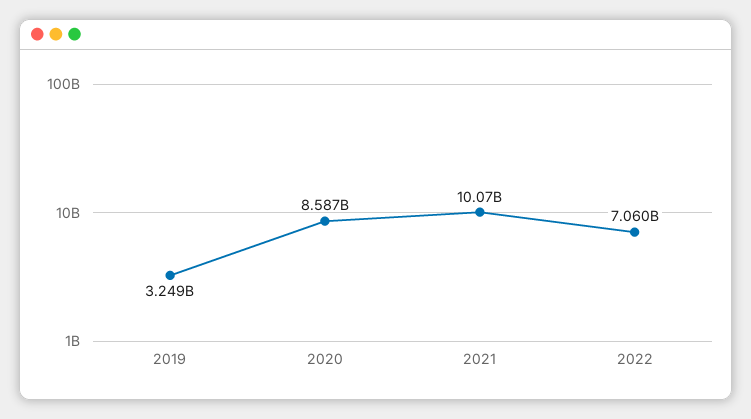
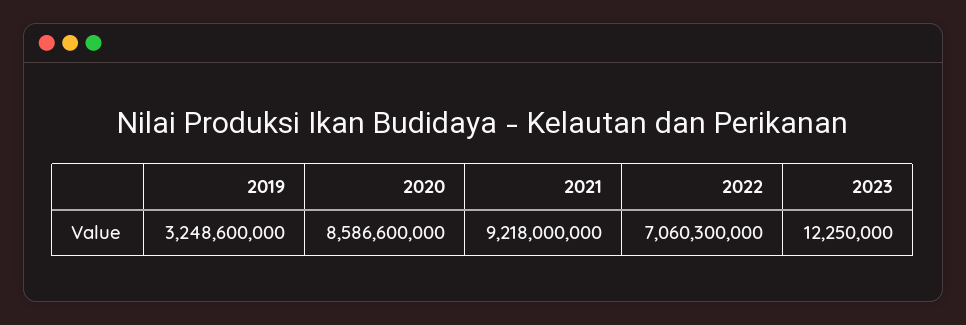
2021: 10070000000 -> 9218000000
2023: none -> 12250000

